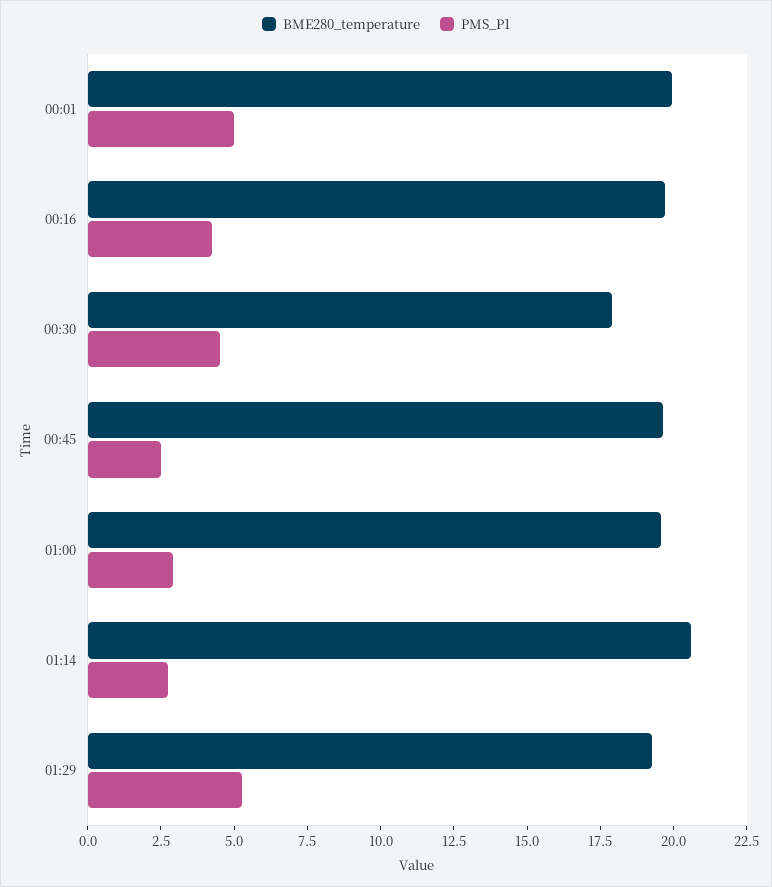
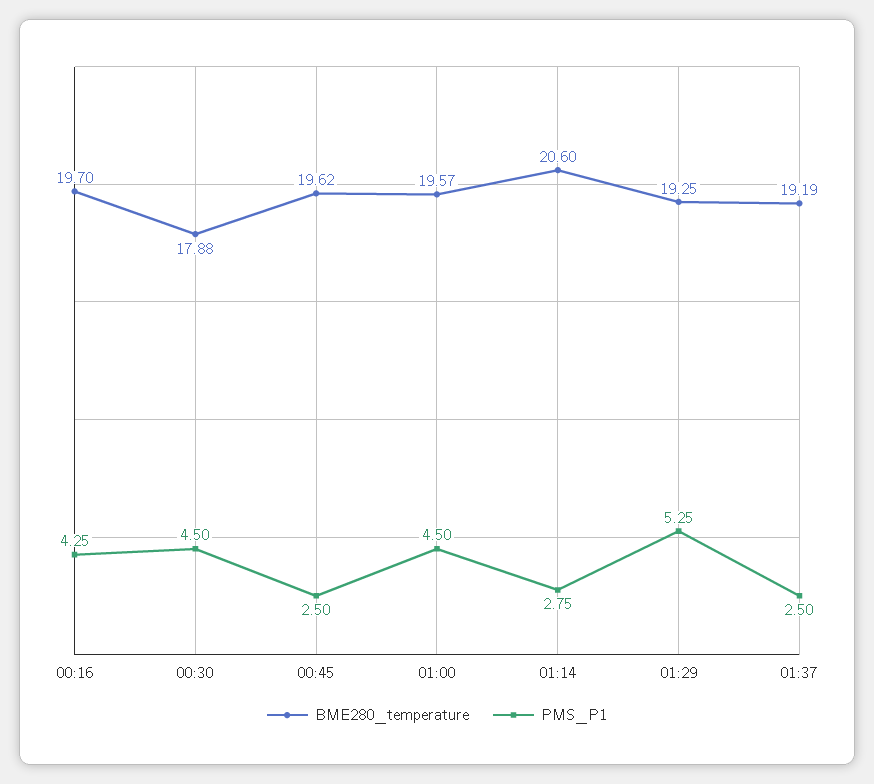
BME280_temperature, 00:01: 20 -> none
PMS_P1, 00:01: 5 -> none
PMS_P1, 01:00: 3 -> 4.5
BME280_temperature, 01:37: none -> 19.19
PMS_P1, 01:37: none -> 2.5

